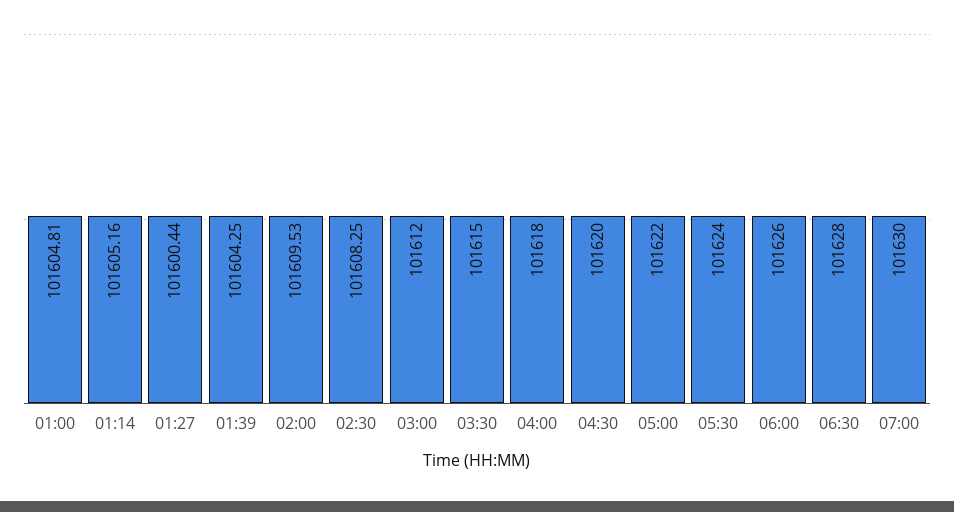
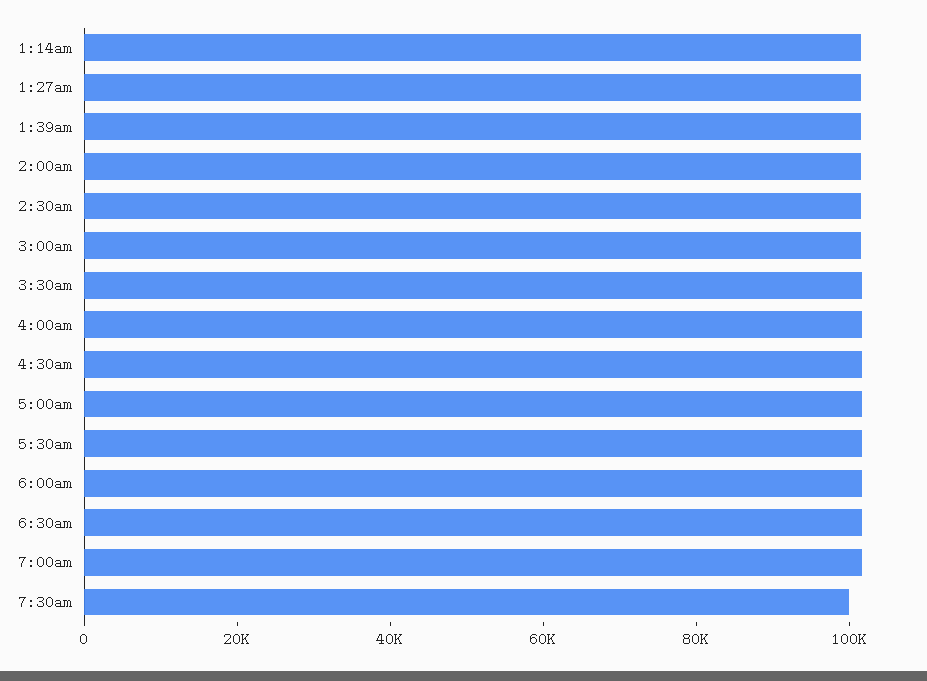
01:00: 101604.81 -> none
7:30am: none -> 100000

